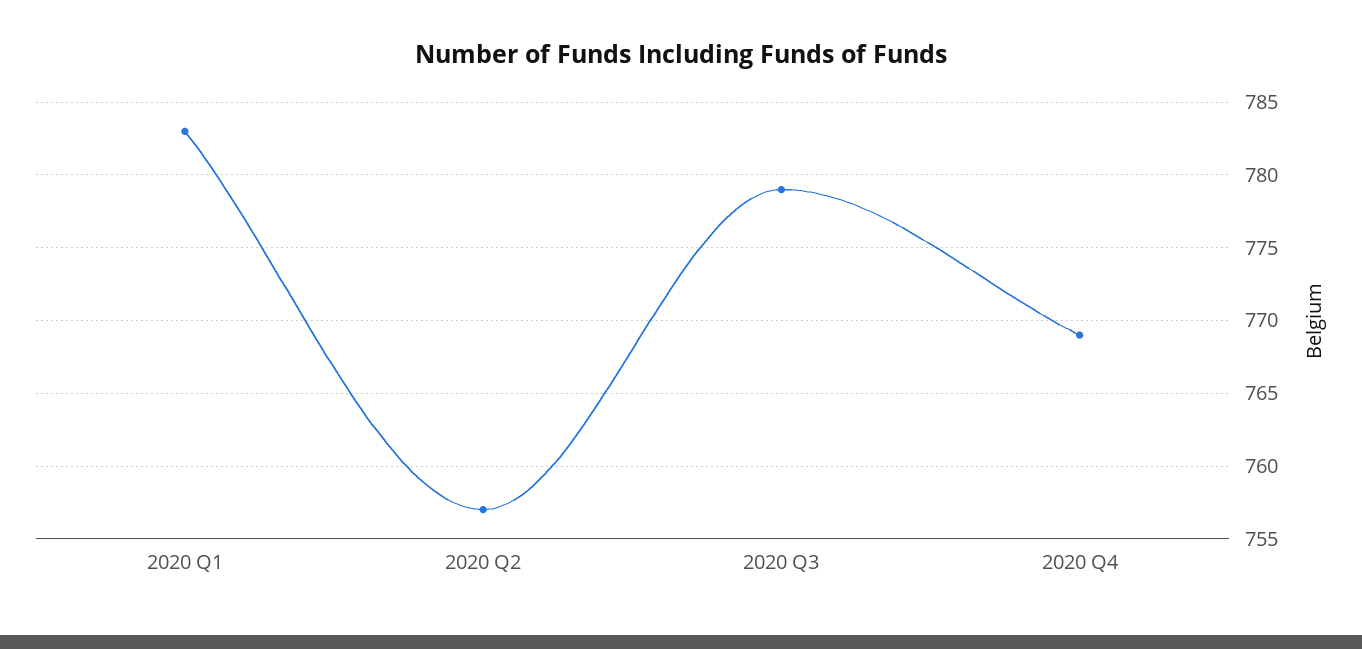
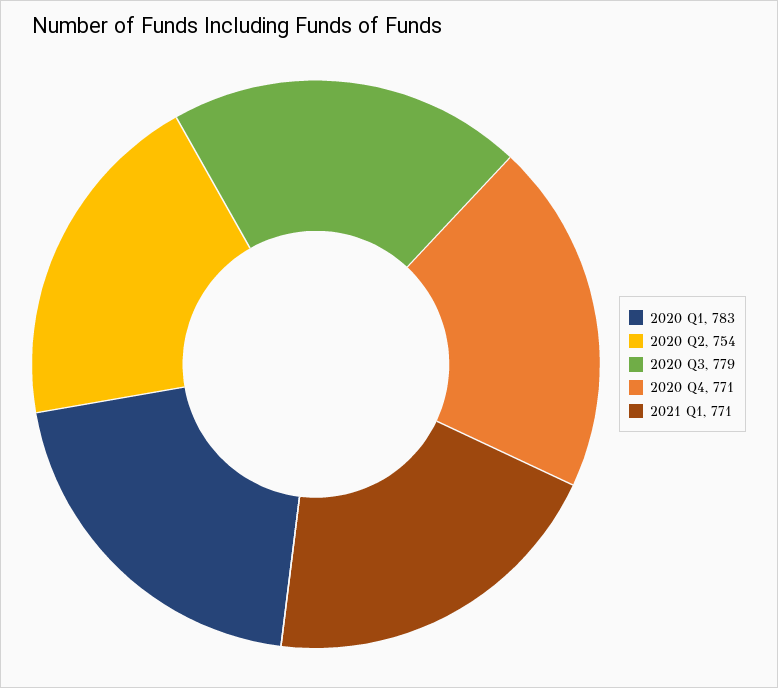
2020 Q2: 757 -> 754
2020 Q4: 769 -> 771
2021 Q1: none -> 771

